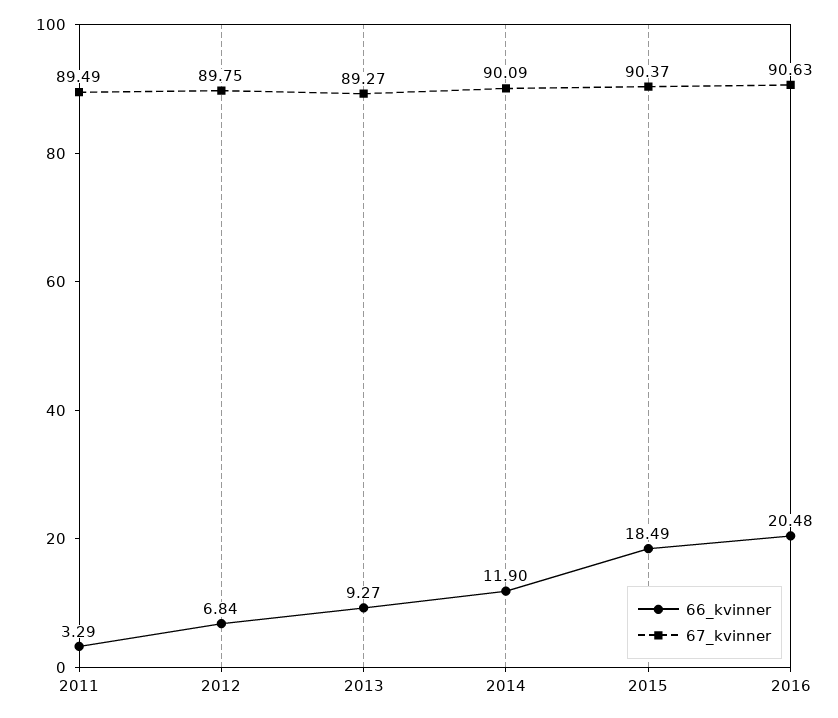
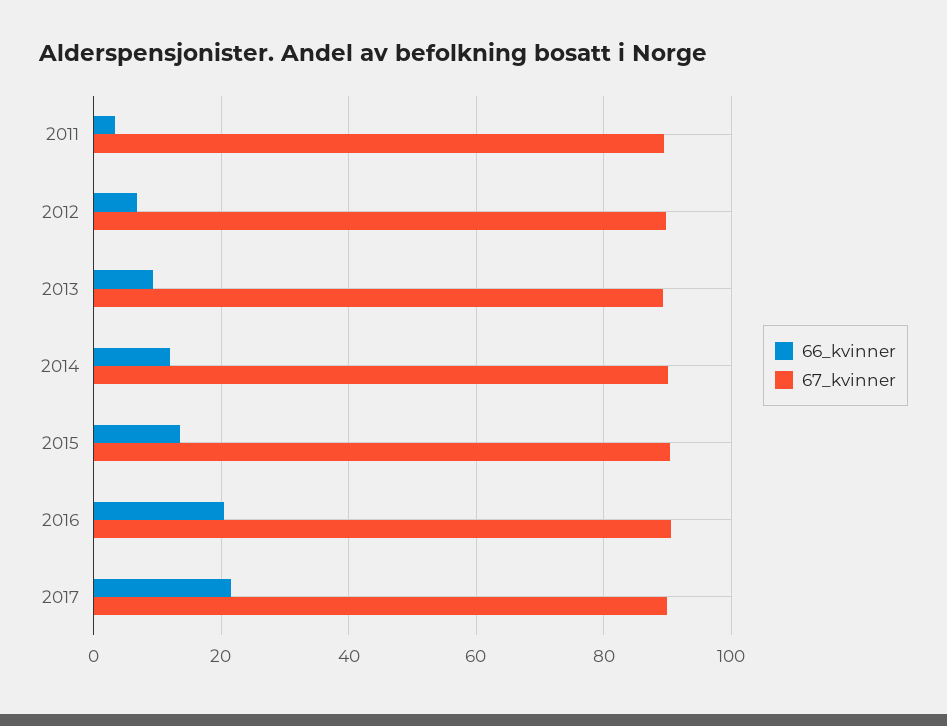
66_kvinner, 2015: 18.49 -> 14
66_kvinner, 2017: none -> 22
67_kvinner, 2017: none -> 90

